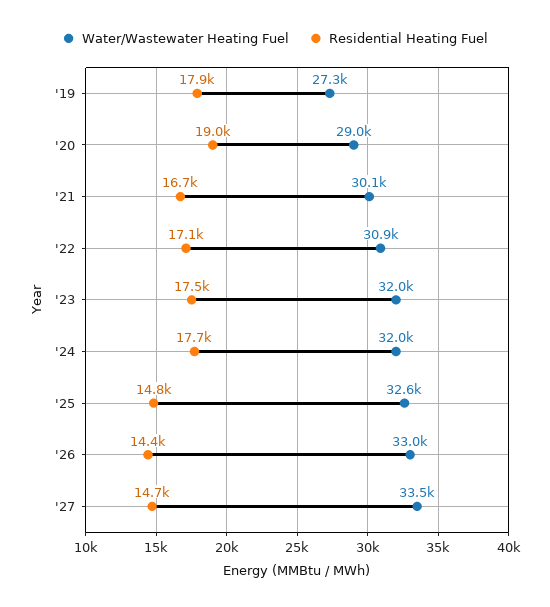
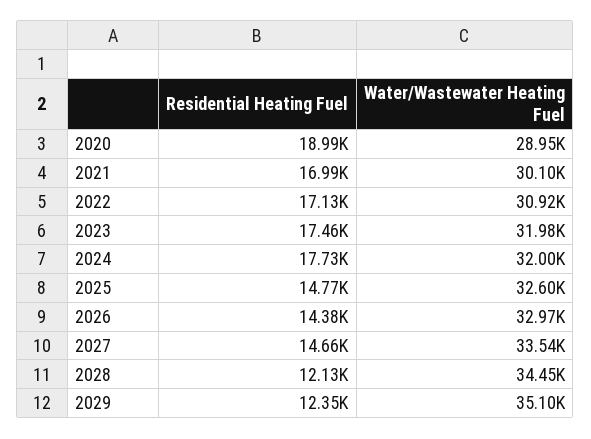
Water/Wastewater Heating Fuel, '19: 27300 -> none
Residential Heating Fuel, '19: 17900 -> none
Residential Heating Fuel, '21: 16700 -> 16990
Residential Heating Fuel, 2028: none -> 12130
Water/Wastewater Heating Fuel, 2028: none -> 34450
Residential Heating Fuel, 2029: none -> 12350
Water/Wastewater Heating Fuel, 2029: none -> 35100

